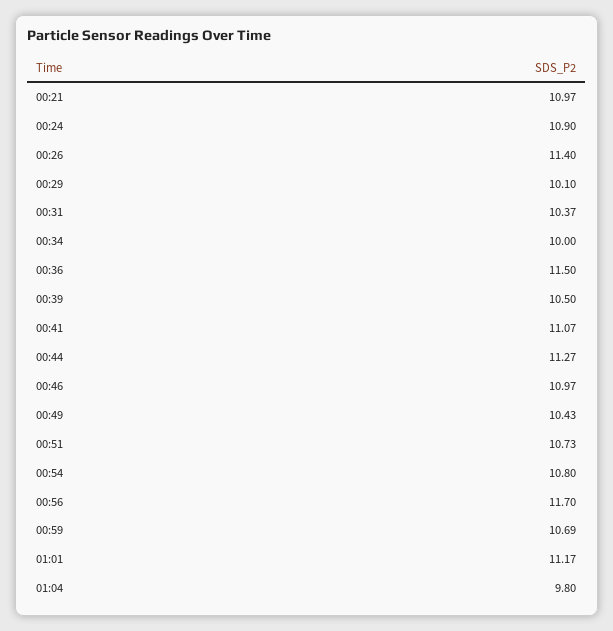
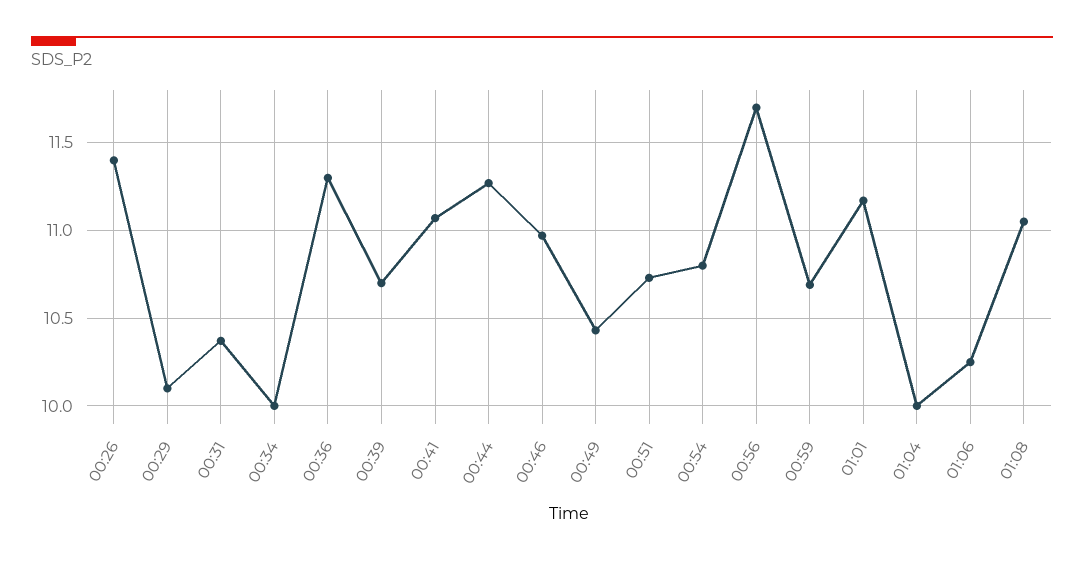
00:21: 10.97 -> none
00:24: 10.9 -> none
00:36: 11.5 -> 11.3
00:39: 10.5 -> 10.7
01:04: 9.8 -> 10
01:06: none -> 10.25
01:08: none -> 11.05

